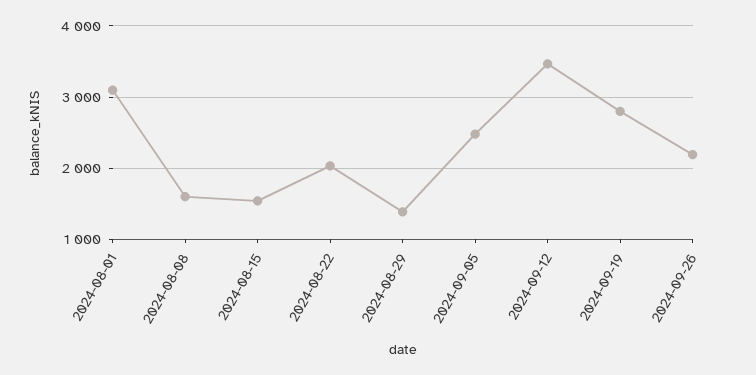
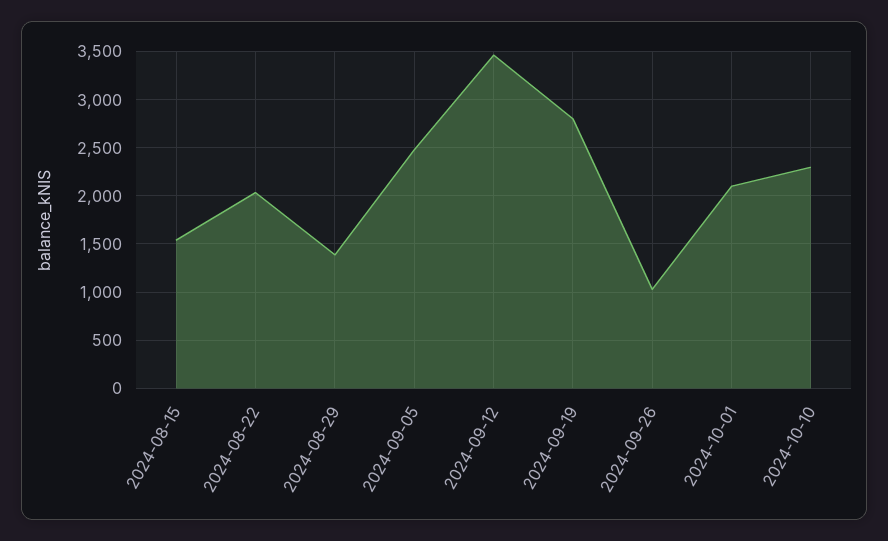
2024-08-01: 3100 -> none
2024-08-08: 1600 -> none
2024-09-26: 2200 -> 1000
2024-10-01: none -> 2100
2024-10-10: none -> 2300

